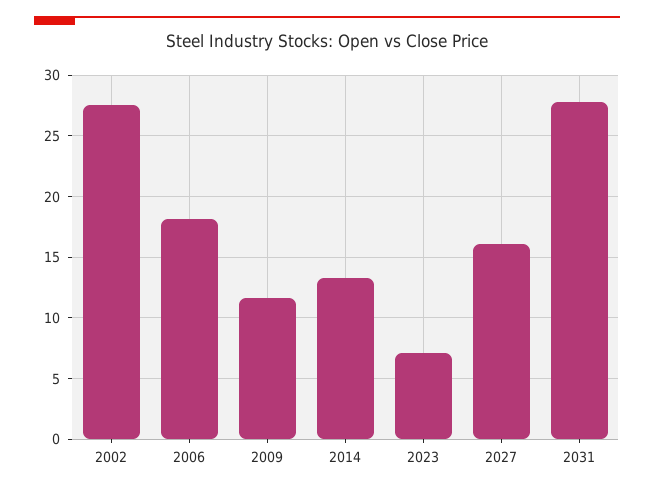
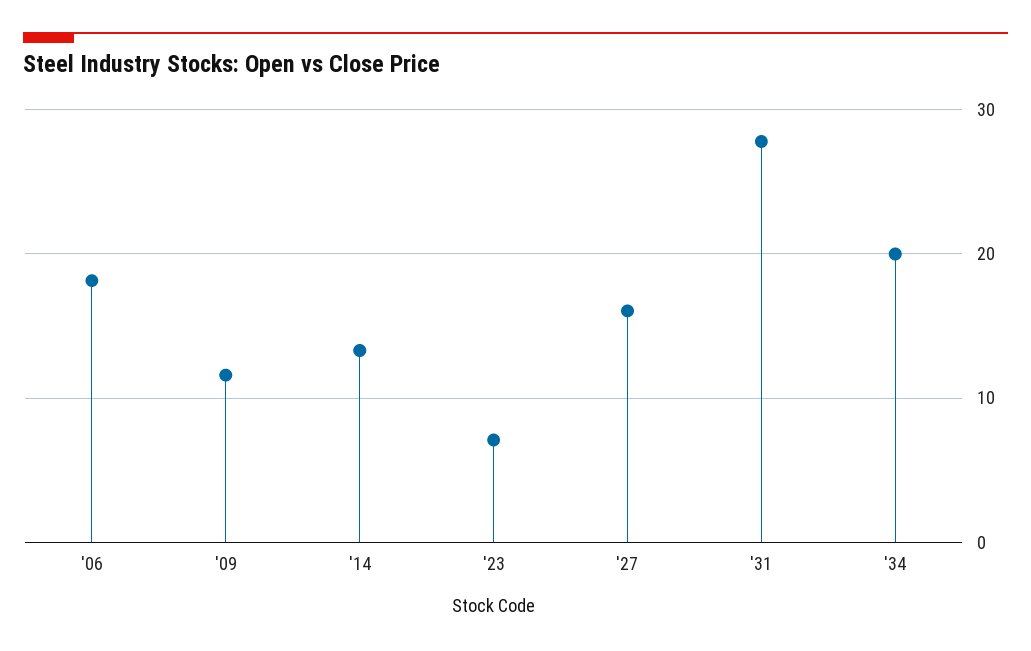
2002: 27.5 -> none
'34: none -> 20

